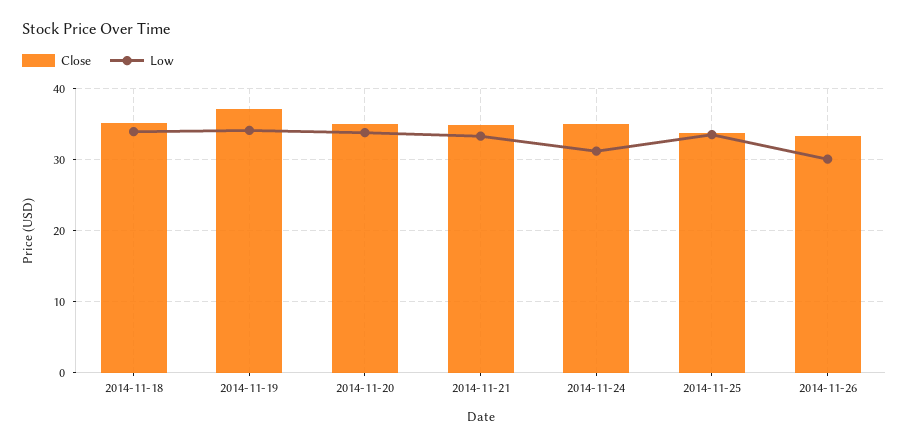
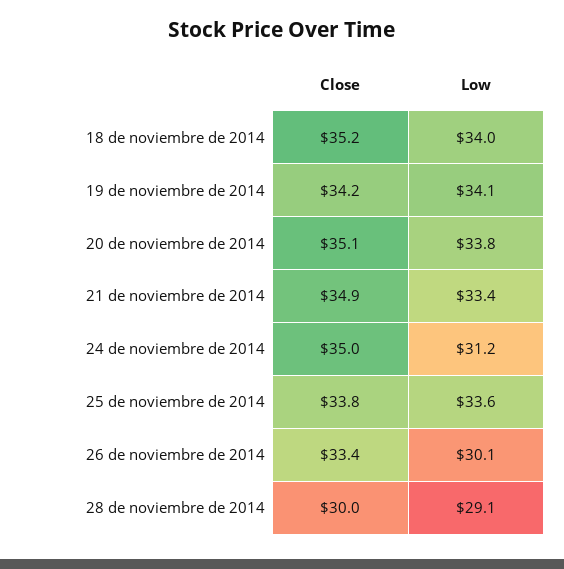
Close, 2014-11-19: 37 -> 34.2
Close, 28 de noviembre de 2014: none -> 30
Low, 28 de noviembre de 2014: none -> 29.1

